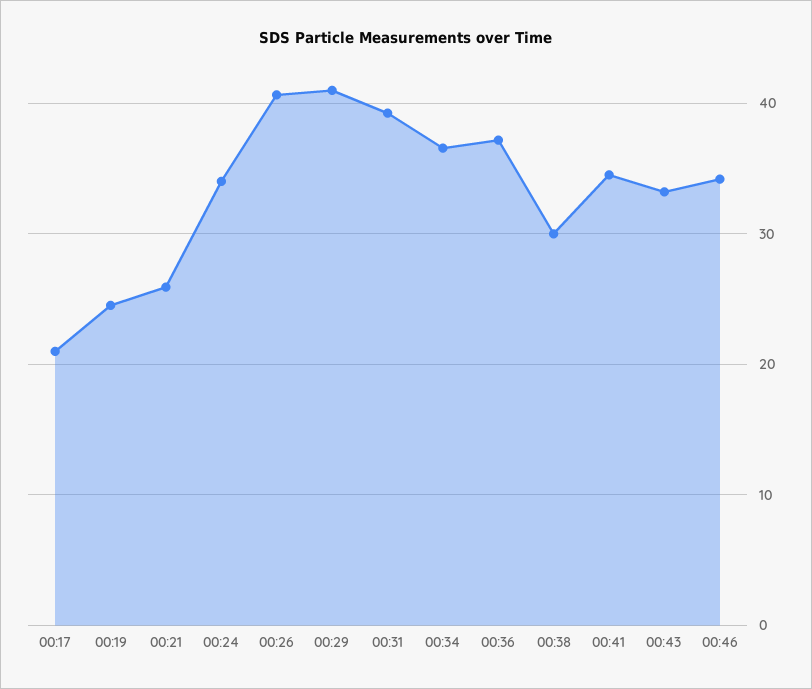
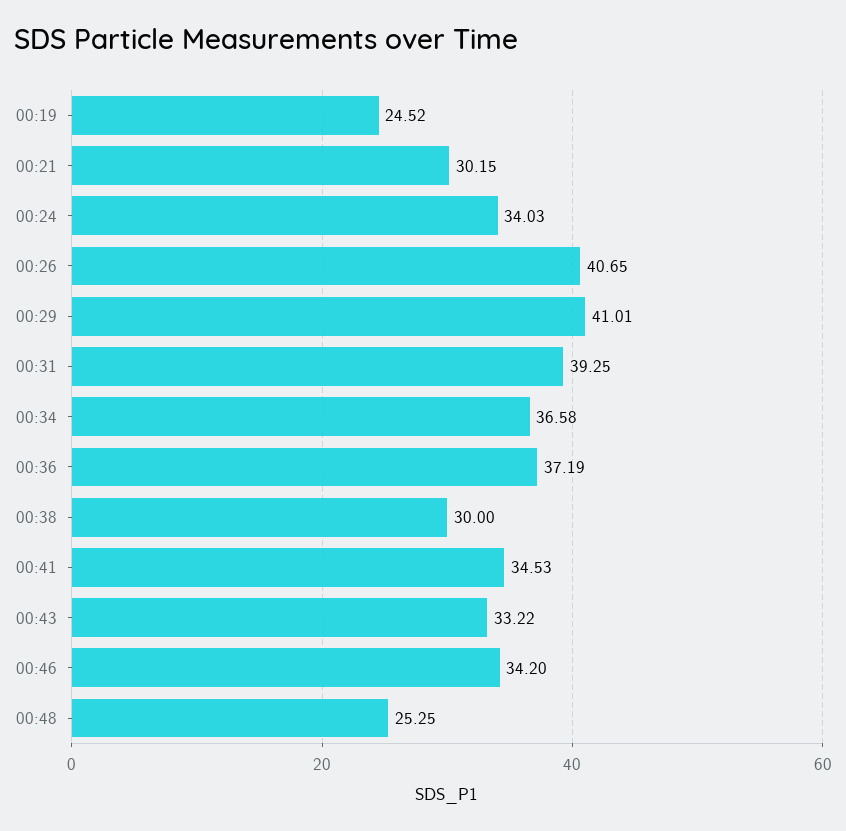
00:17: 21 -> none
00:21: 26 -> 30.15
00:48: none -> 25.25

